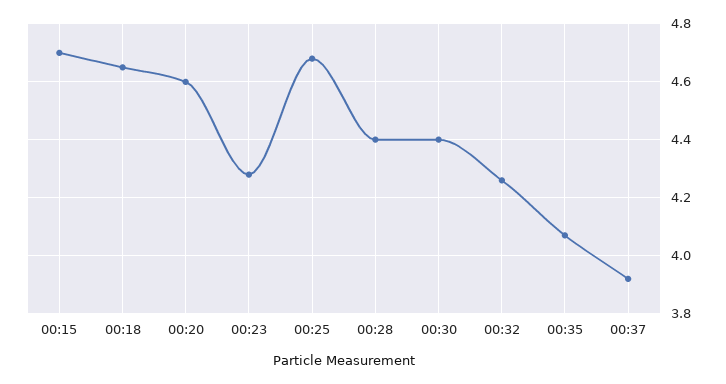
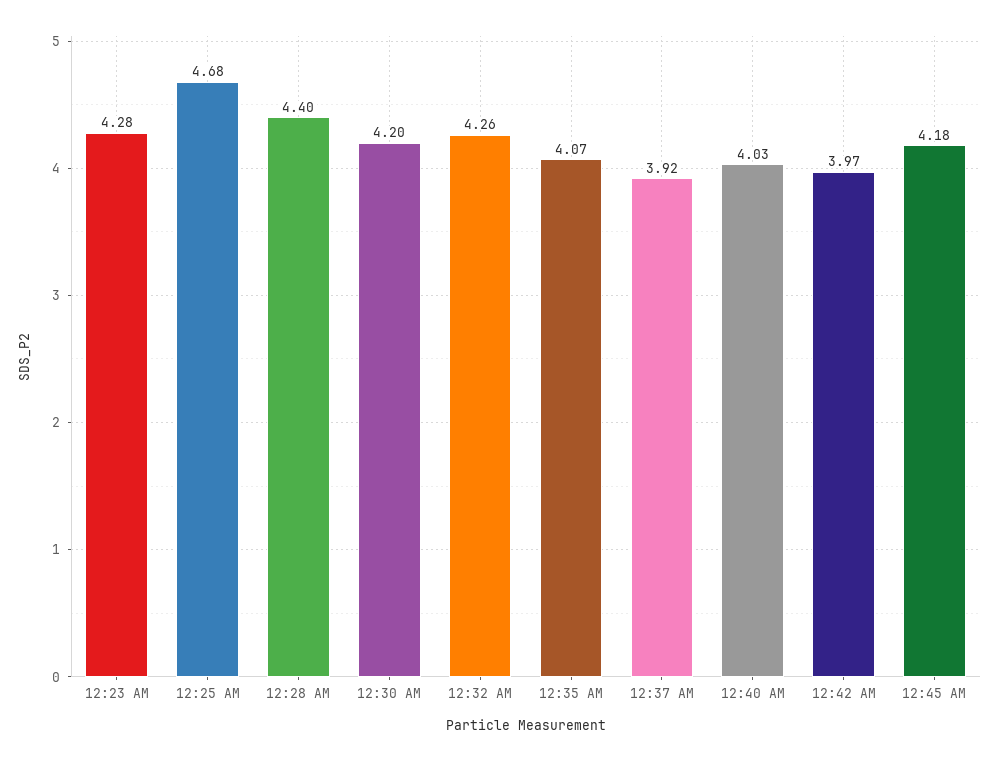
00:15: 4.7 -> none
00:18: 4.65 -> none
00:20: 4.6 -> none
00:30: 4.4 -> 4.2
12:40 AM: none -> 4.03
12:42 AM: none -> 3.97
12:45 AM: none -> 4.18

